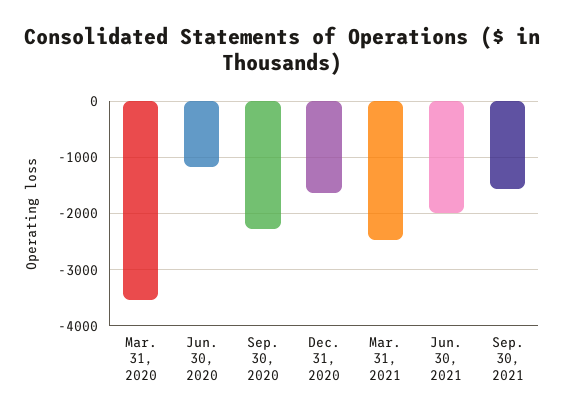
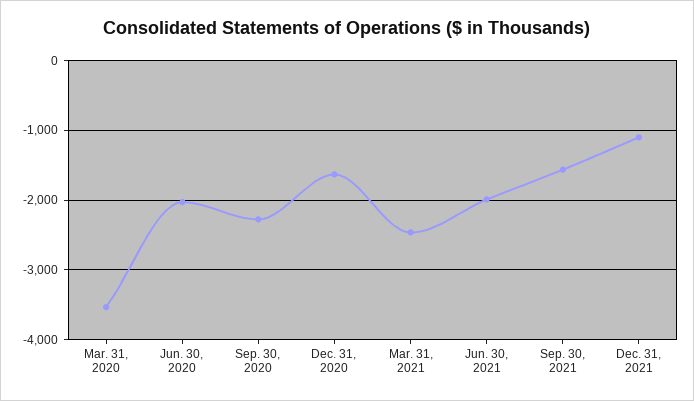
Jun. 30, 2020: -1200 -> -2000
Dec. 31, 2021: none -> -1100

